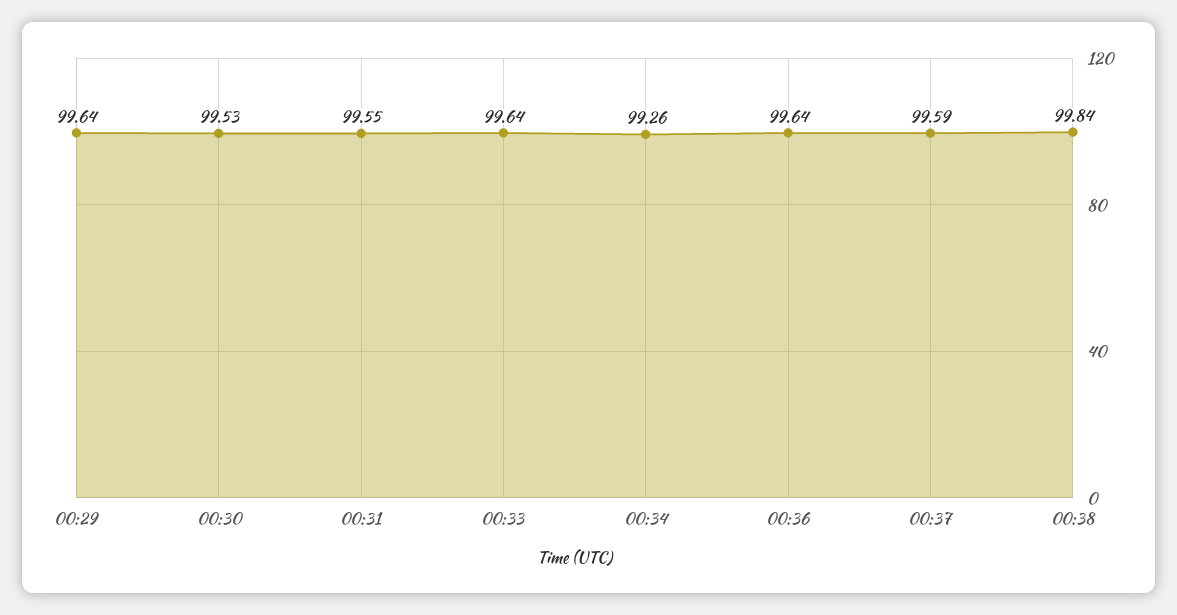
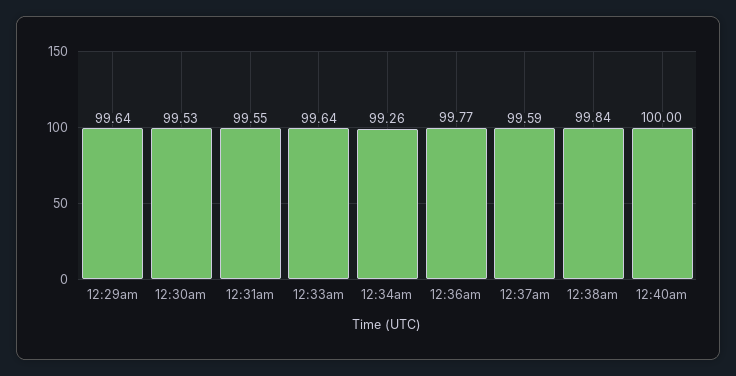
00:36: 99.64 -> 99.77
12:40am: none -> 100

